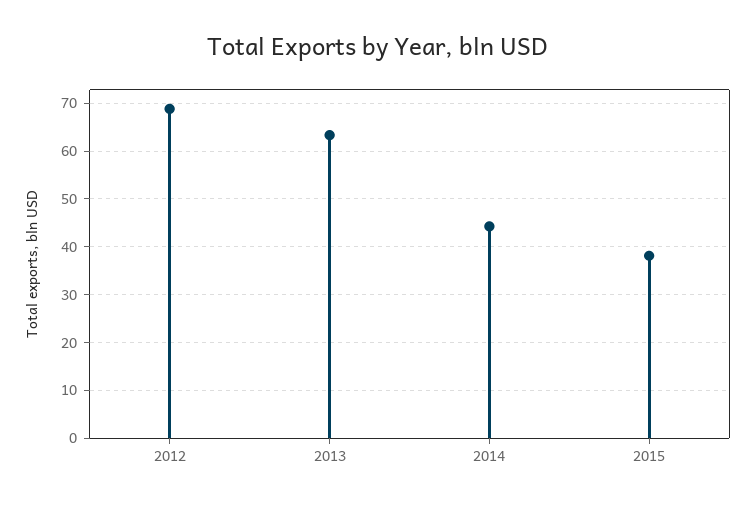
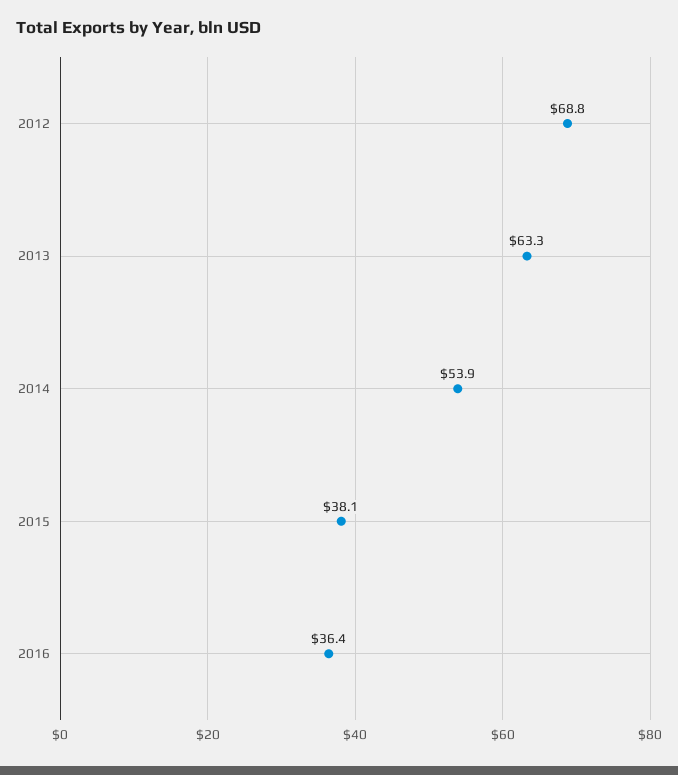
2014: 44 -> 53.9
2016: none -> 36.4

